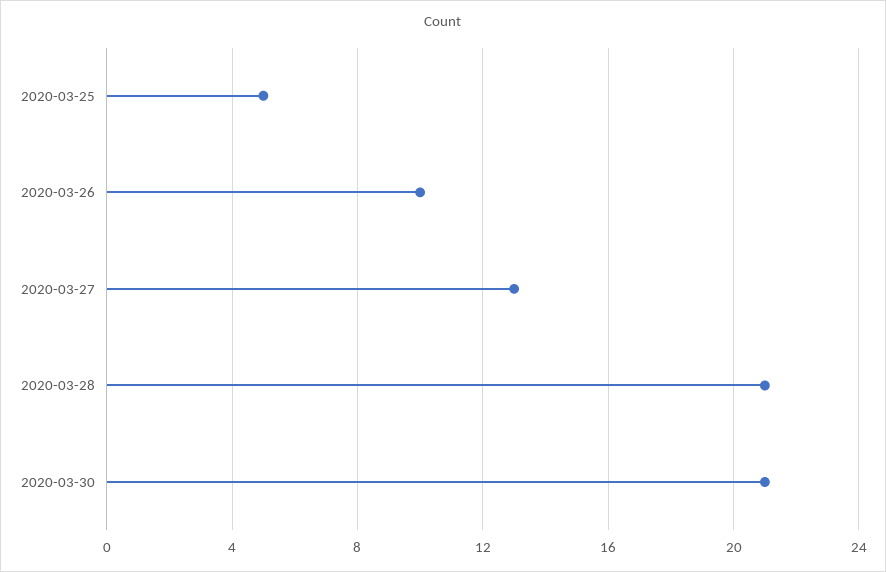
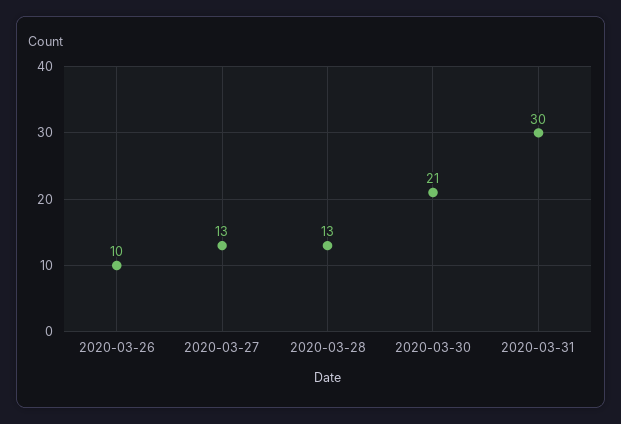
2020-03-25: 5 -> none
2020-03-28: 21 -> 13
2020-03-31: none -> 30

